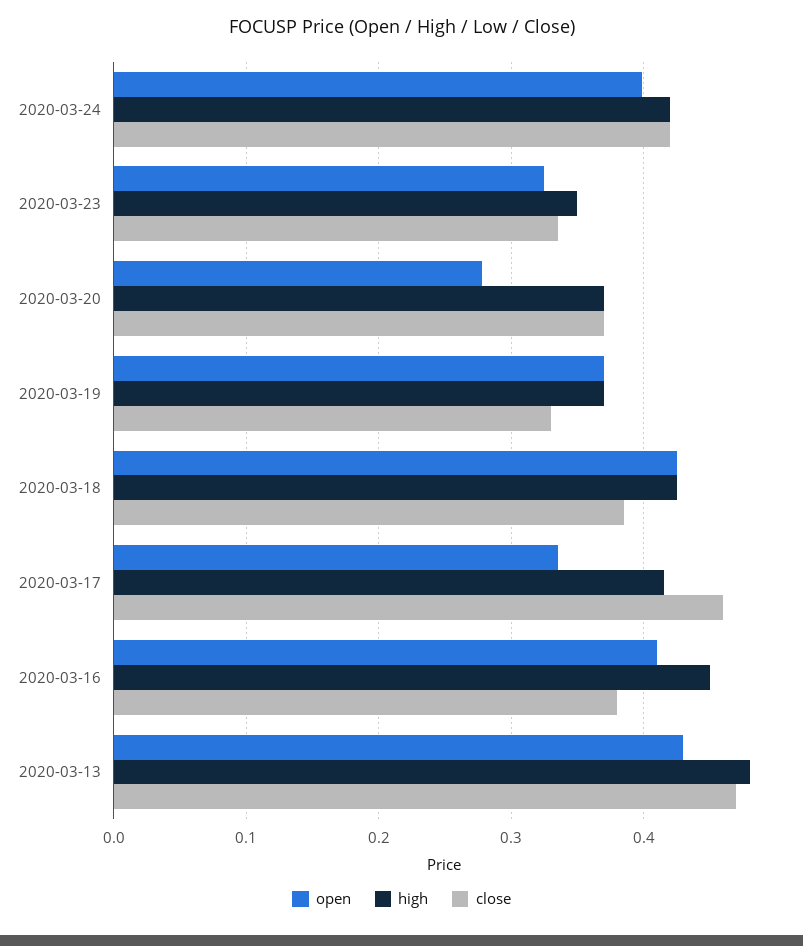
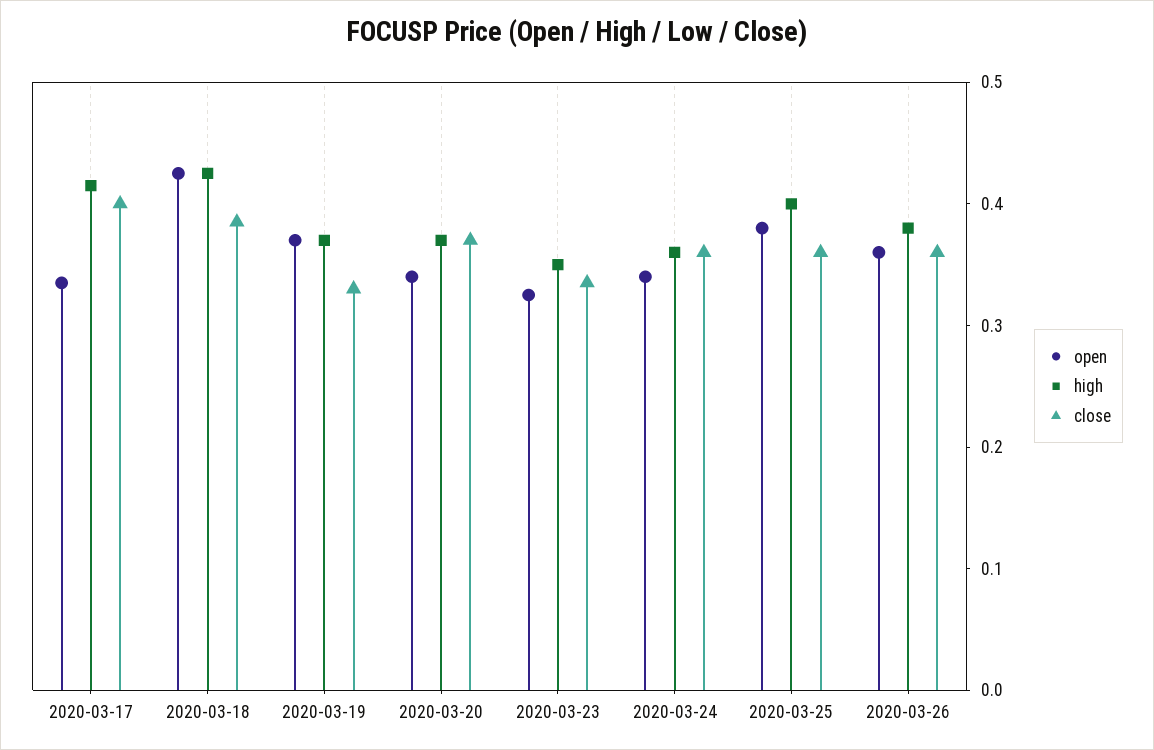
open, 2020-03-24: 0.4 -> 0.34
high, 2020-03-24: 0.42 -> 0.36
close, 2020-03-24: 0.42 -> 0.36
open, 2020-03-20: 0.28 -> 0.34
close, 2020-03-17: 0.46 -> 0.4
open, 2020-03-16: 0.41 -> none
high, 2020-03-16: 0.45 -> none
close, 2020-03-16: 0.38 -> none
open, 2020-03-13: 0.43 -> none
high, 2020-03-13: 0.48 -> none
close, 2020-03-13: 0.47 -> none
open, 2020-03-25: none -> 0.38
high, 2020-03-25: none -> 0.4
close, 2020-03-25: none -> 0.36
open, 2020-03-26: none -> 0.36
high, 2020-03-26: none -> 0.38
close, 2020-03-26: none -> 0.36

